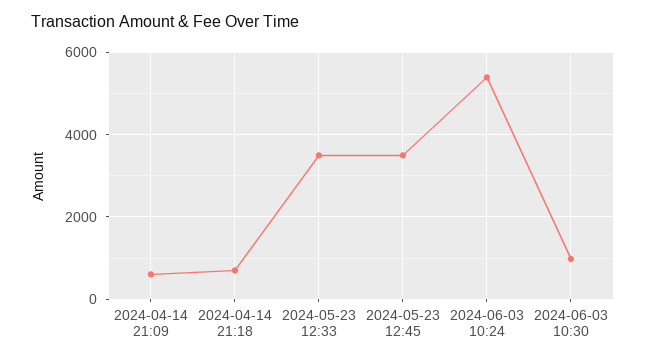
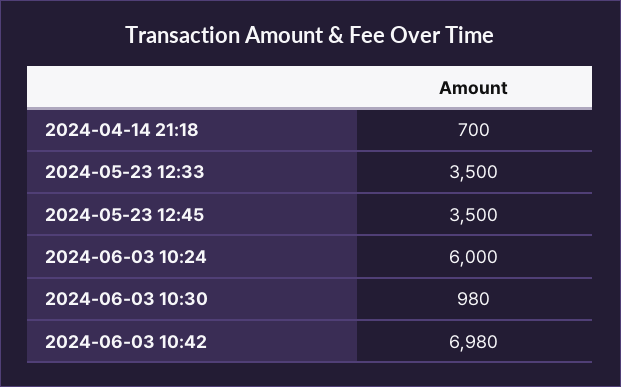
2024-04-14 21:09: 600 -> none
2024-06-03 10:24: 5400 -> 6000
2024-06-03 10:42: none -> 6980

